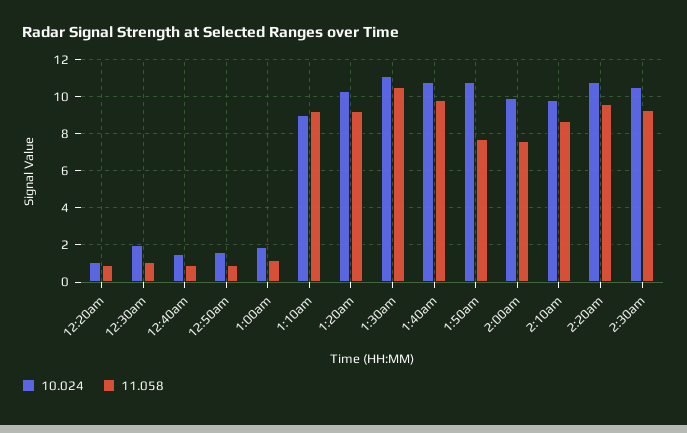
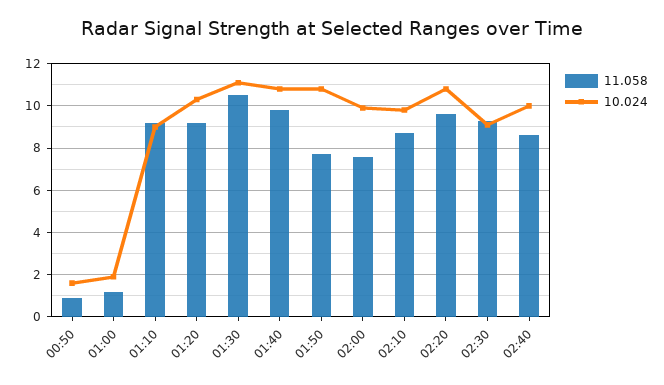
10.024, 12:20am: 1 -> none
11.058, 12:20am: 1 -> none
10.024, 12:30am: 2 -> none
11.058, 12:30am: 1 -> none
10.024, 12:40am: 1.5 -> none
11.058, 12:40am: 1 -> none
10.024, 2:30am: 10.5 -> 9
11.058, 02:40: none -> 8.5
10.024, 02:40: none -> 10

